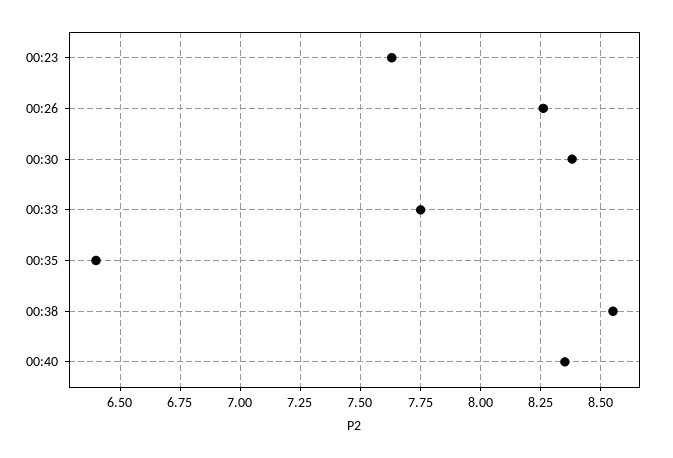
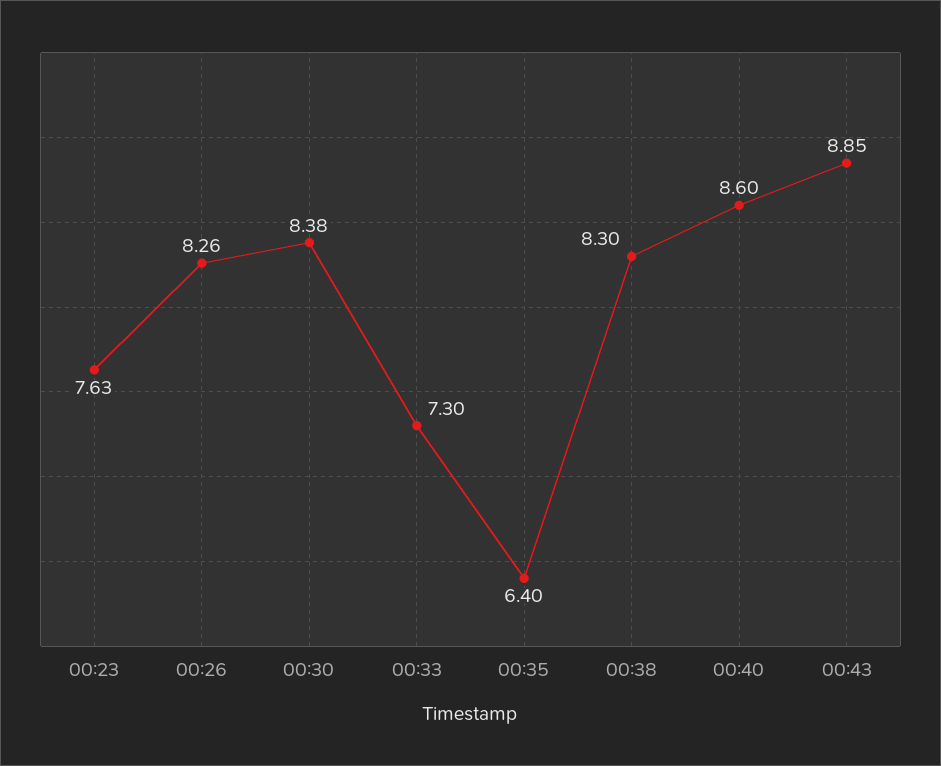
00:33: 7.75 -> 7.3
00:38: 8.55 -> 8.3
00:40: 8.35 -> 8.6
00:43: none -> 8.85

